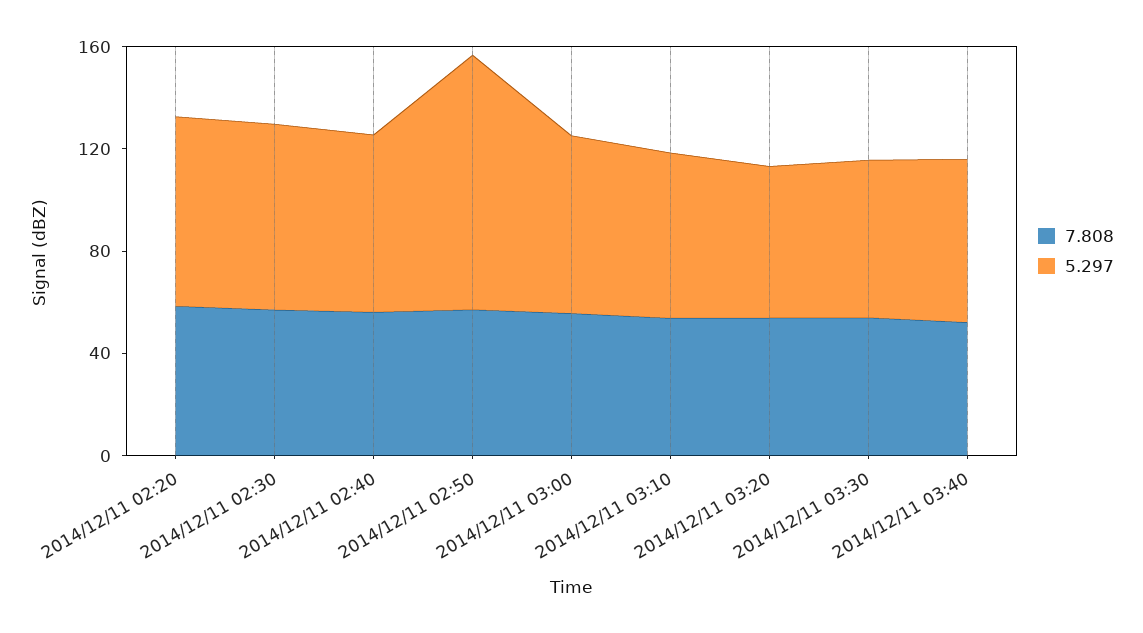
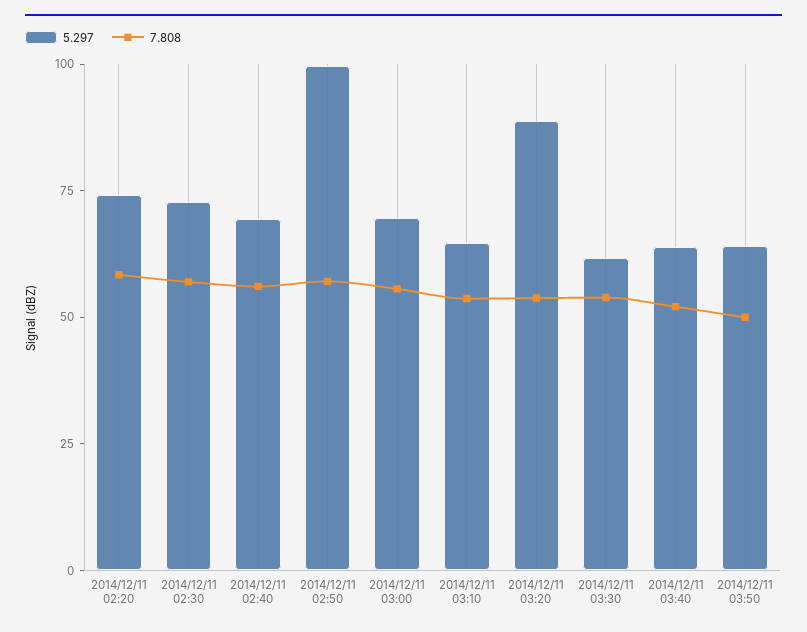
5.297, 2014/12/11 03:20: 60 -> 90
5.297, 2014/12/11 03:50: none -> 65
7.808, 2014/12/11 03:50: none -> 50

